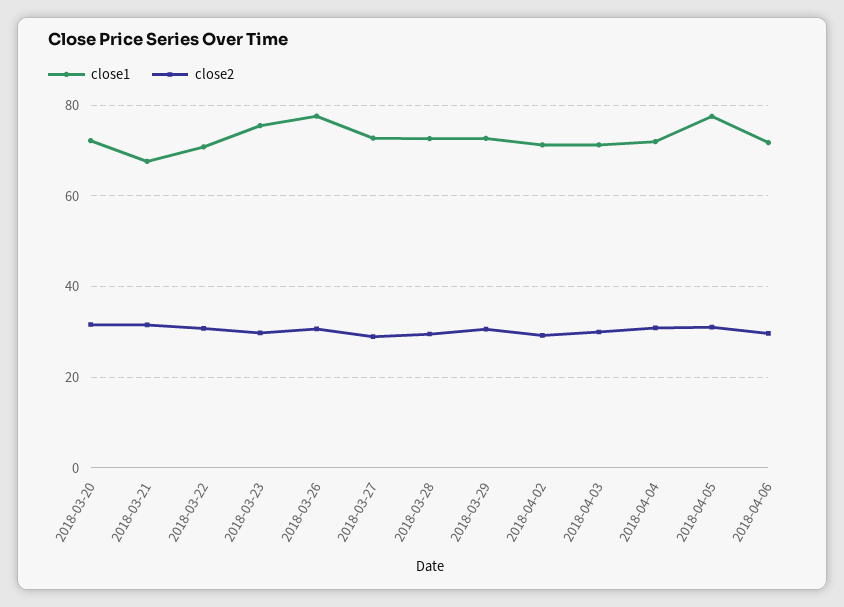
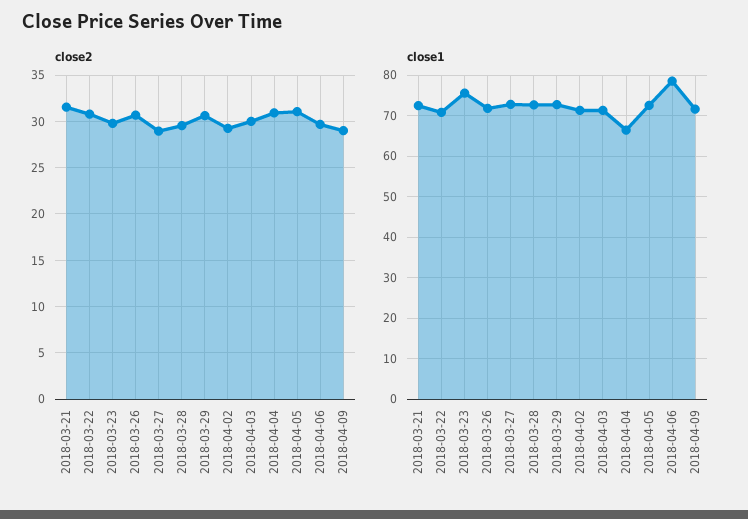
close1, 2018-03-20: 72 -> none
close2, 2018-03-20: 32 -> none
close1, 2018-03-21: 68 -> 72
close1, 2018-03-26: 78 -> 72
close1, 2018-04-04: 72 -> 66
close1, 2018-04-05: 78 -> 72
close1, 2018-04-06: 72 -> 78
close2, 2018-04-09: none -> 29
close1, 2018-04-09: none -> 72

